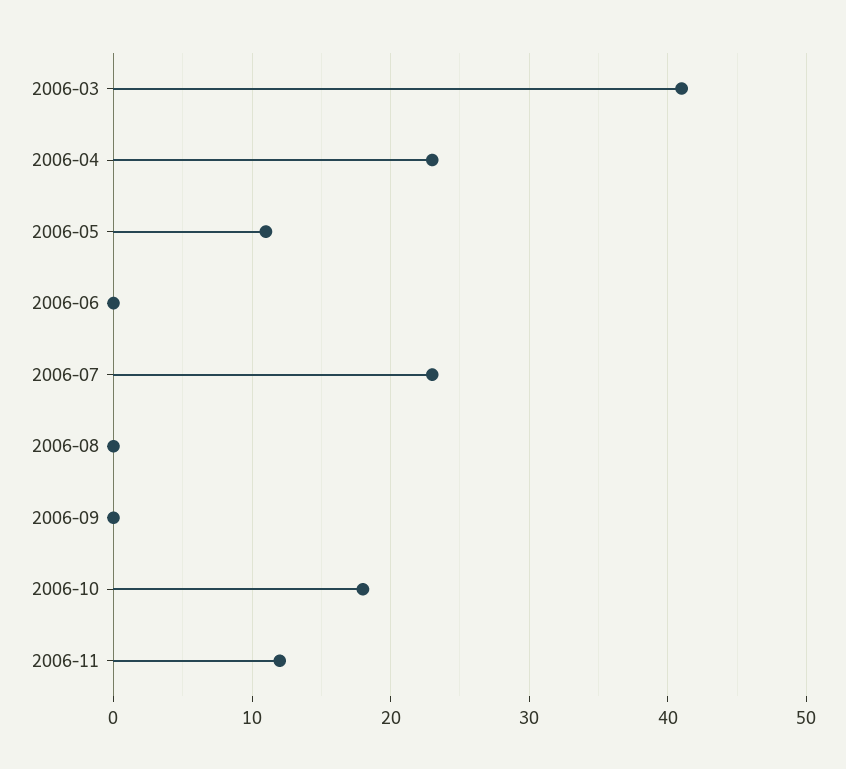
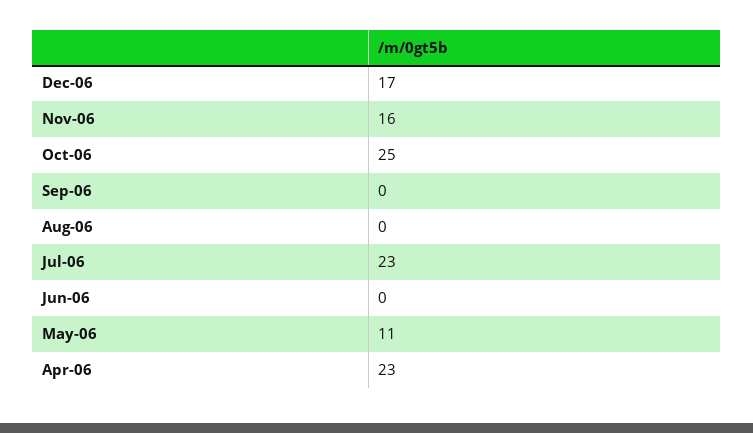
2006-03: 41 -> none
2006-10: 18 -> 25
2006-11: 12 -> 16
Dec-06: none -> 17

